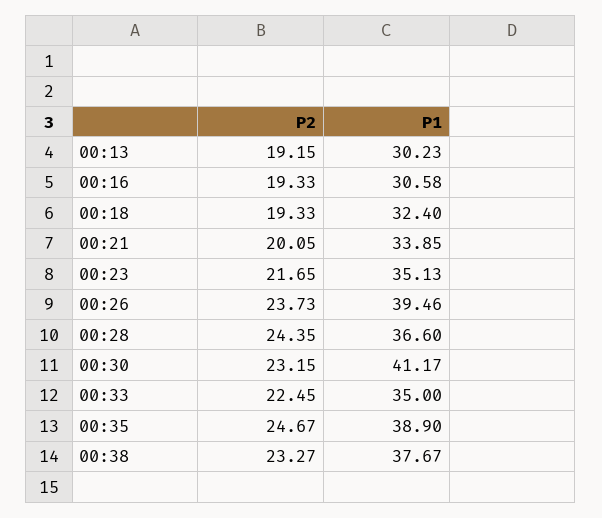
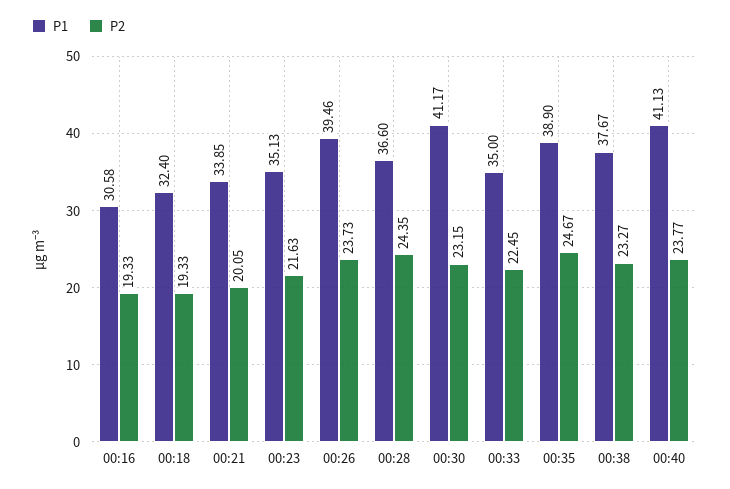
P2, 00:13: 19.15 -> none
P1, 00:13: 30.23 -> none
P2, 00:23: 21.65 -> 21.63
P1, 00:40: none -> 41.13
P2, 00:40: none -> 23.77

